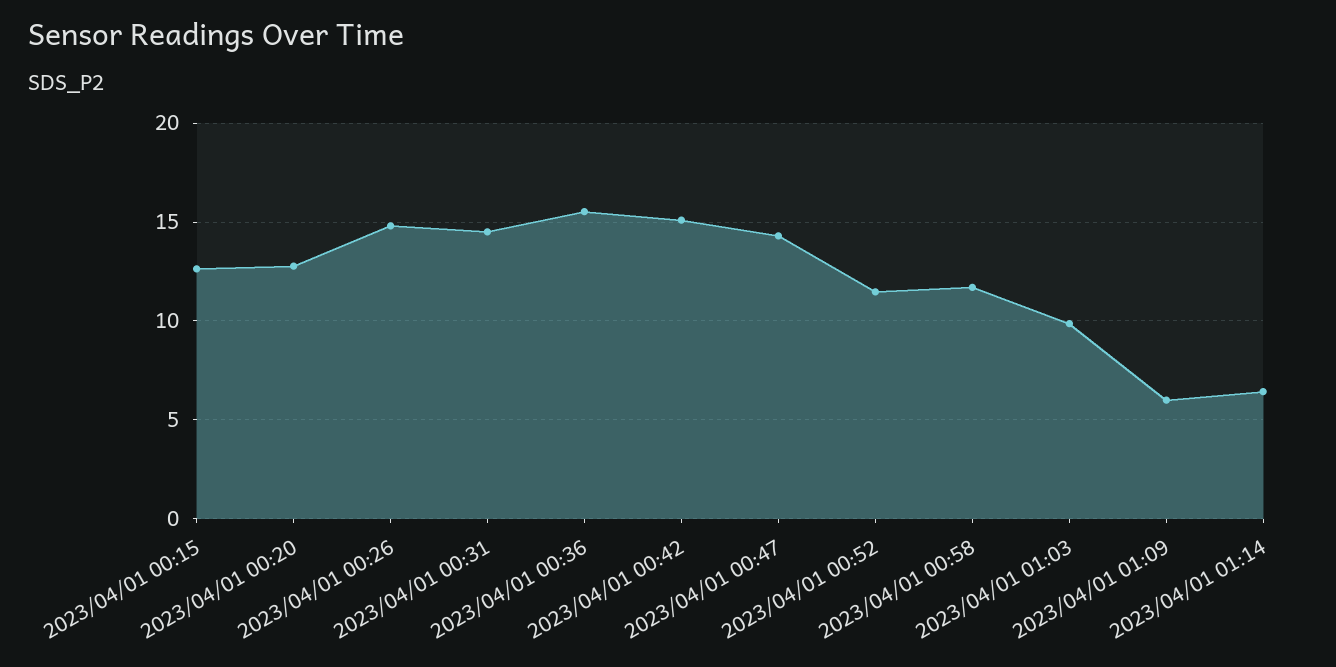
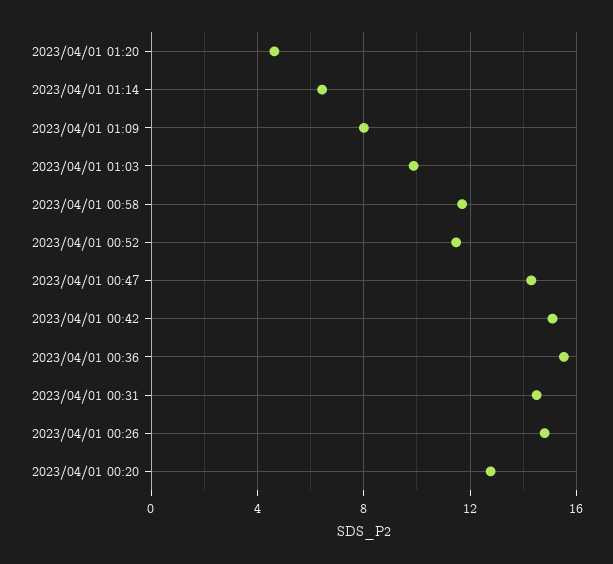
2023/04/01 00:15: 12.5 -> none
2023/04/01 01:09: 6 -> 8
2023/04/01 01:20: none -> 4.5

